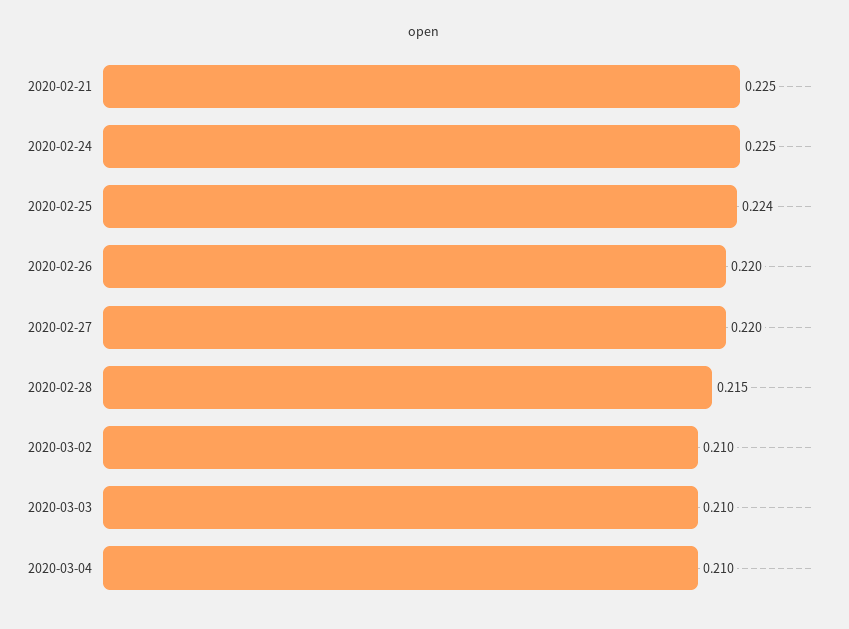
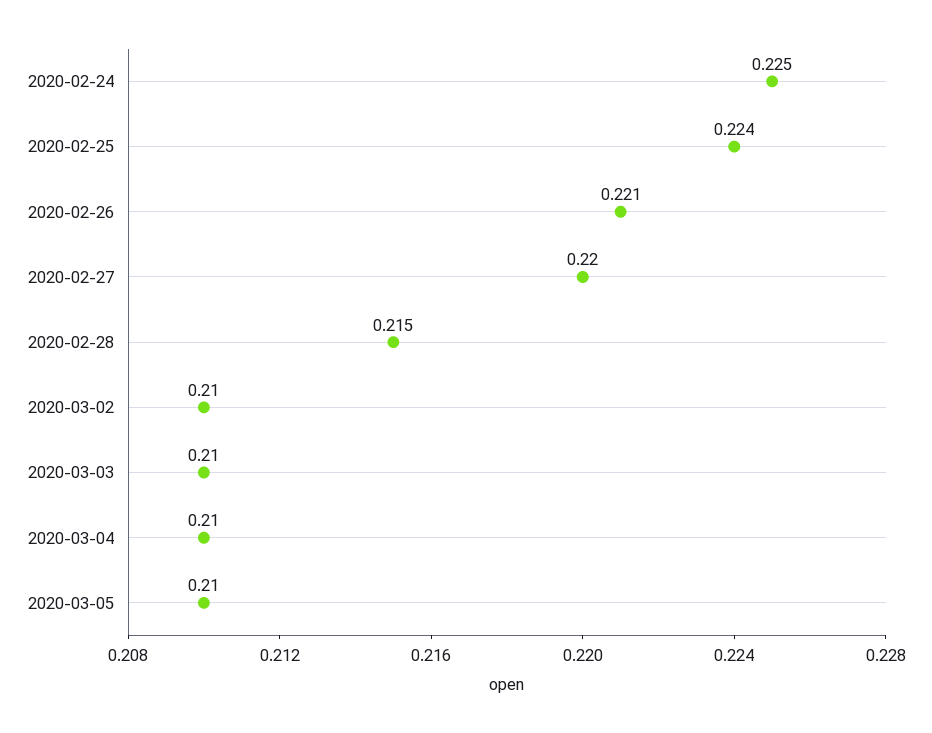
2020-02-21: 0.225 -> none
2020-02-26: 0.22 -> 0.221
2020-03-05: none -> 0.21

